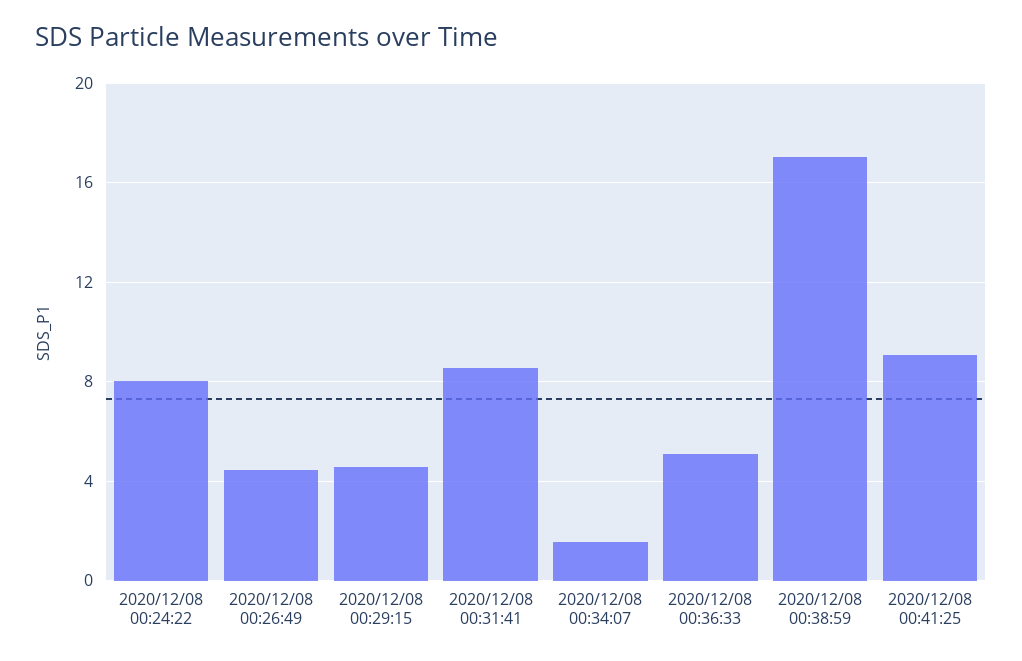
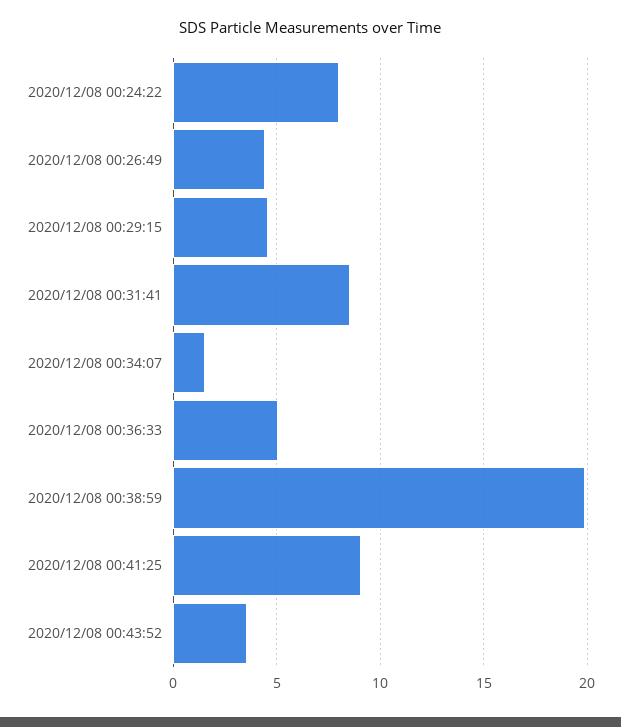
2020/12/08 00:38:59: 17 -> 20
2020/12/08 00:43:52: none -> 3.5

